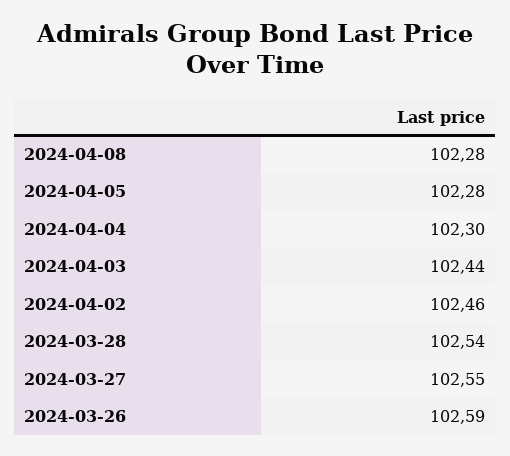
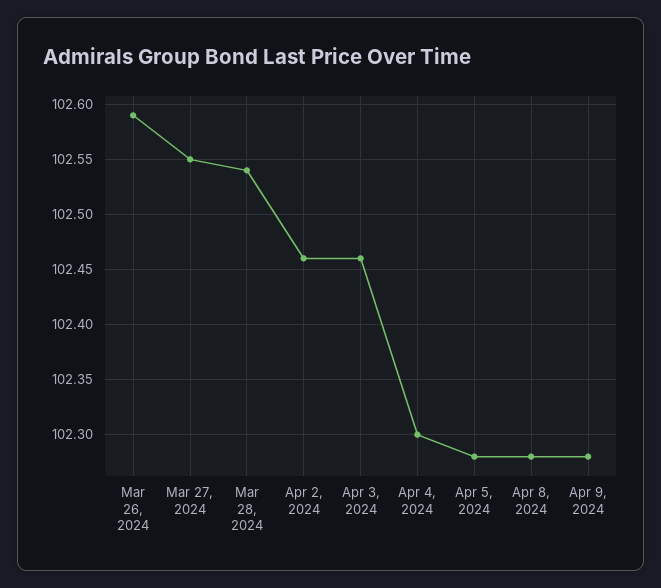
2024-04-03: 102.44 -> 102.46
Apr 9, 2024: none -> 102.28

